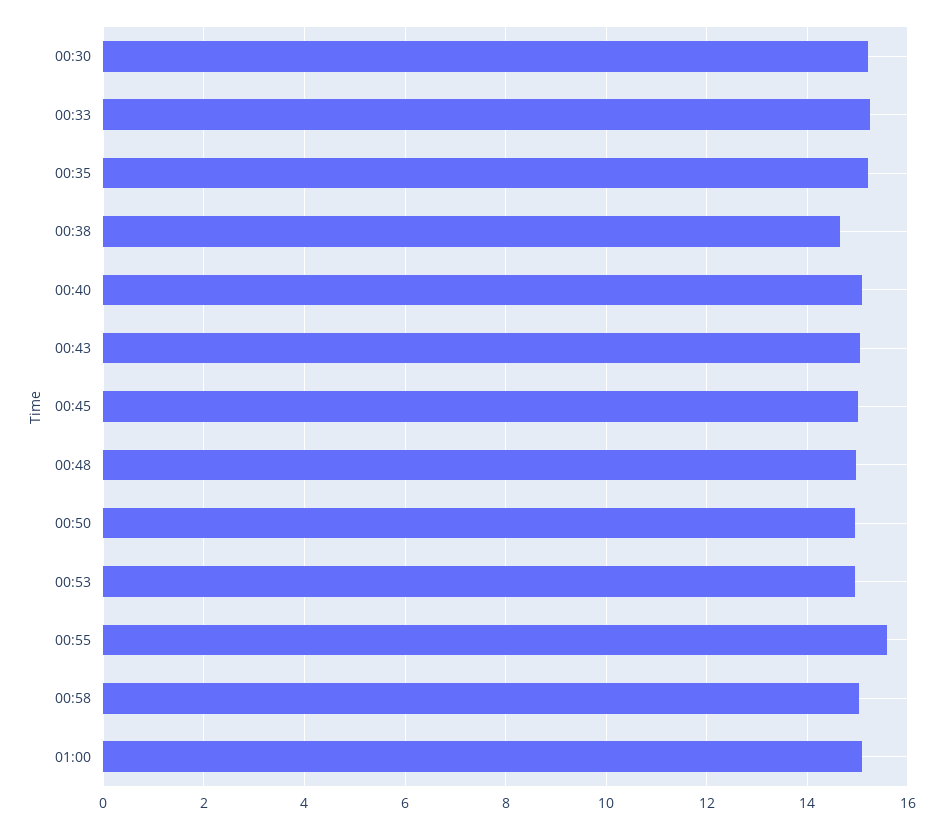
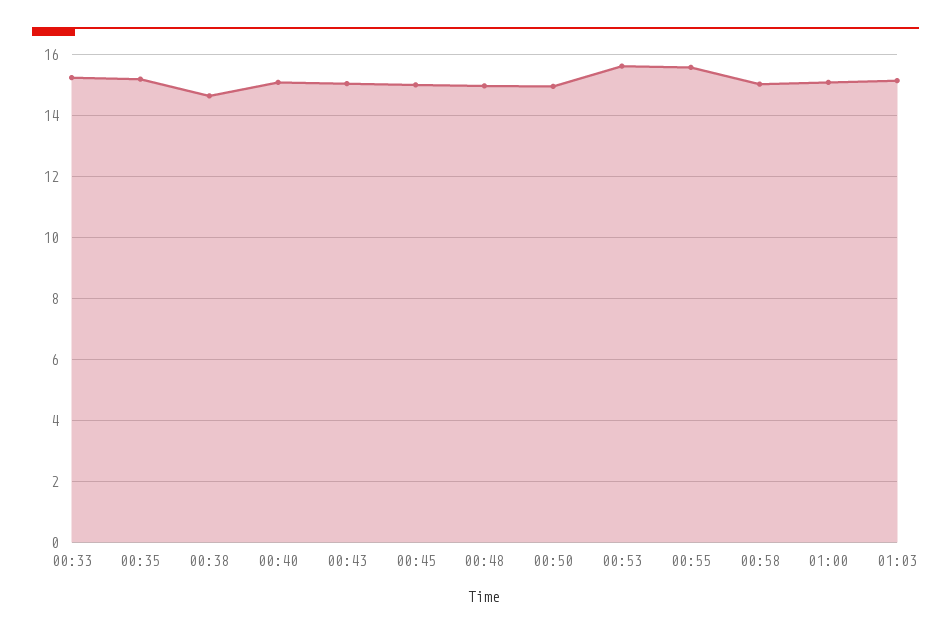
00:30: 15.2 -> none
00:53: 15 -> 15.6
01:03: none -> 15.2

